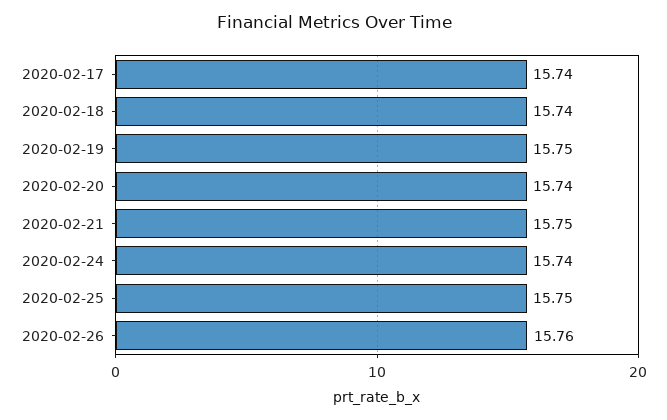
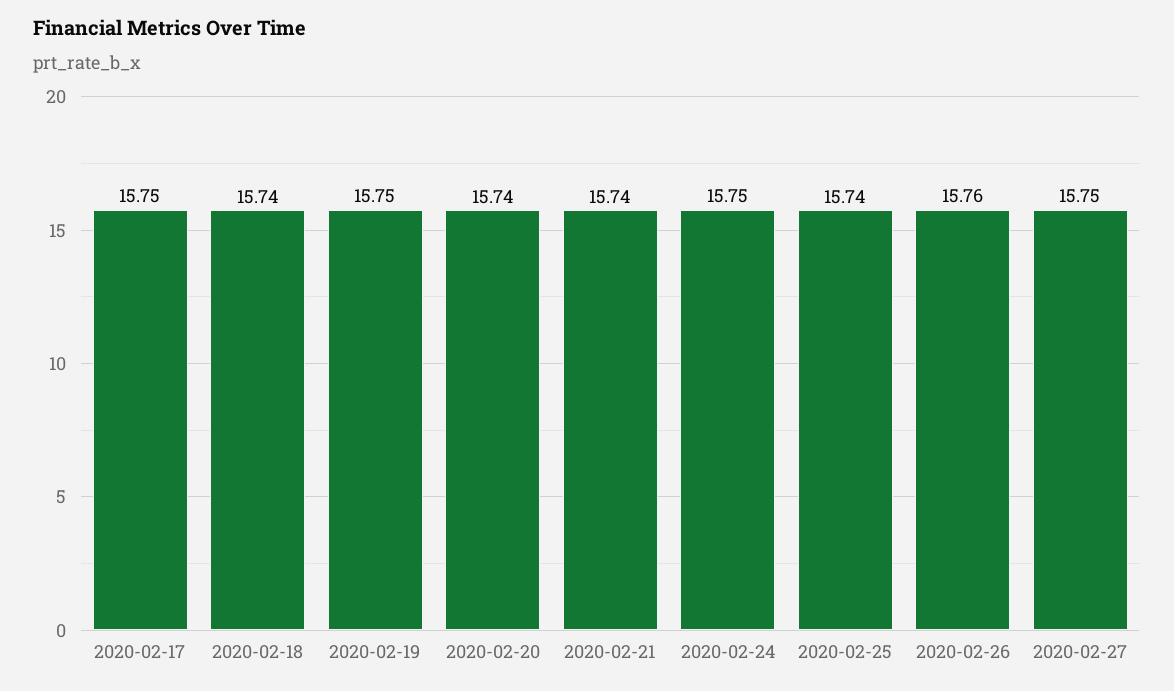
2020-02-17: 15.74 -> 15.75
2020-02-21: 15.75 -> 15.74
2020-02-24: 15.74 -> 15.75
2020-02-25: 15.75 -> 15.74
2020-02-27: none -> 15.75

